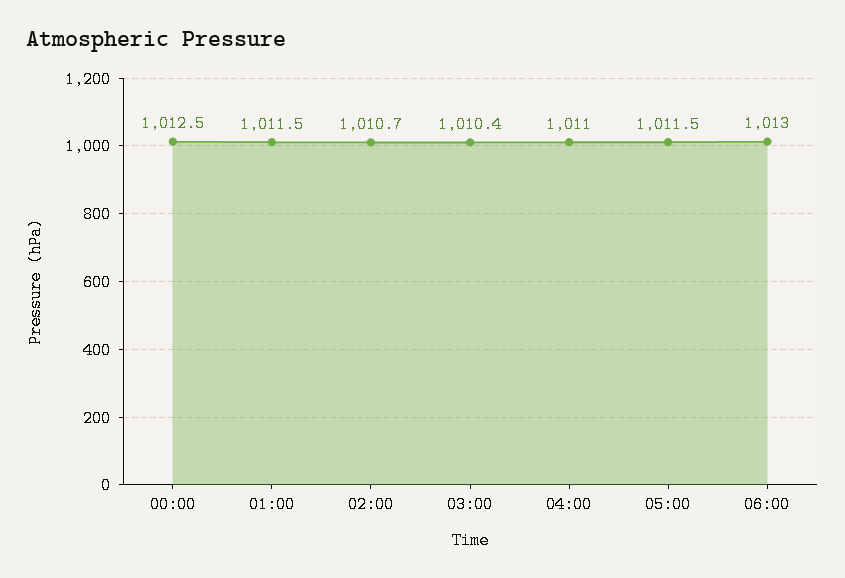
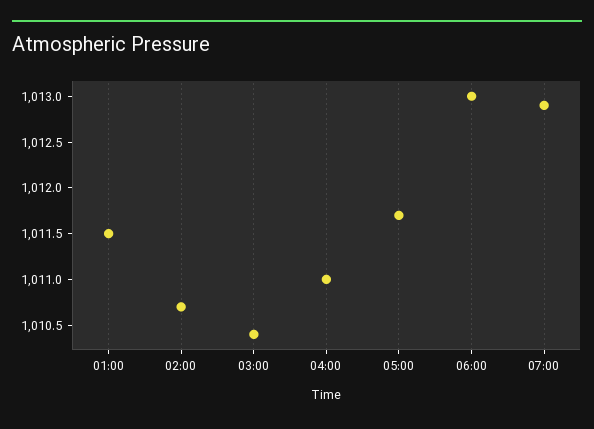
00:00: 1012.5 -> none
05:00: 1011.5 -> 1011.7
07:00: none -> 1012.9

